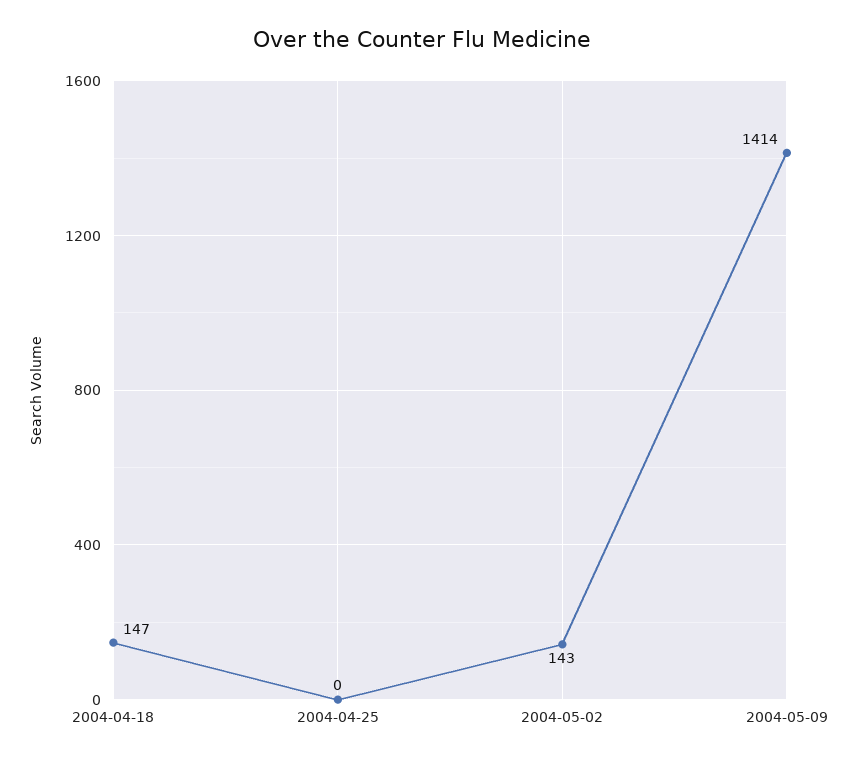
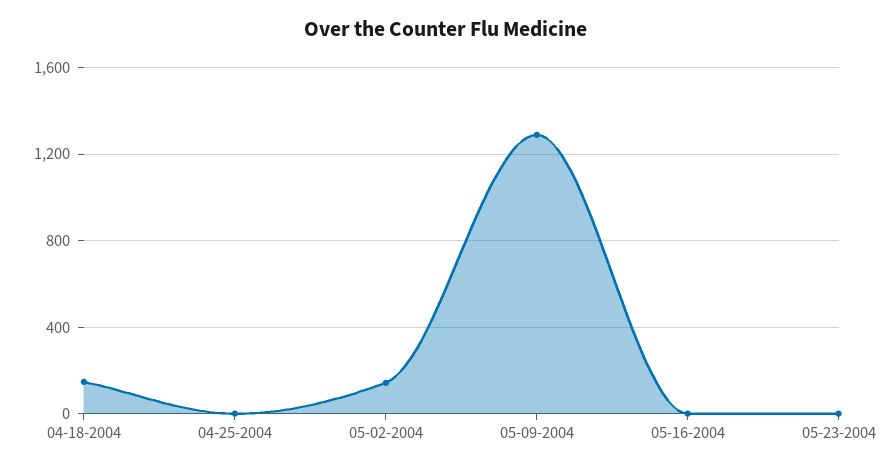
2004-05-09: 1414 -> 1300
05-16-2004: none -> 0
05-23-2004: none -> 0

